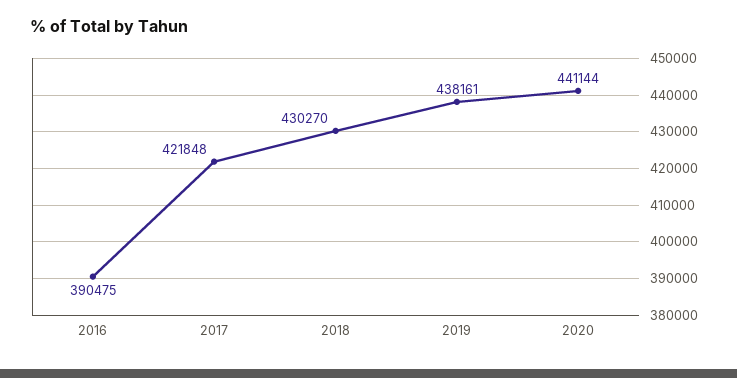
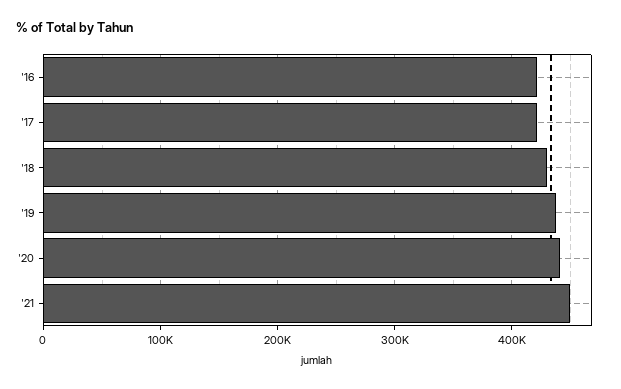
2016: 390475 -> 420000
'21: none -> 450000

